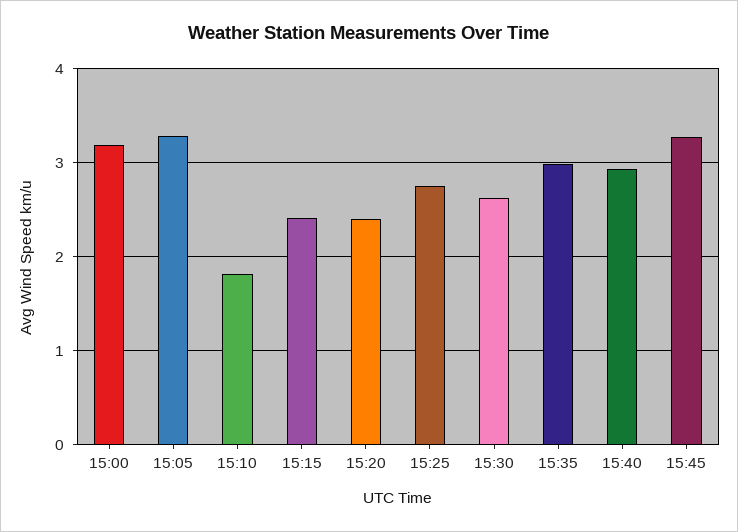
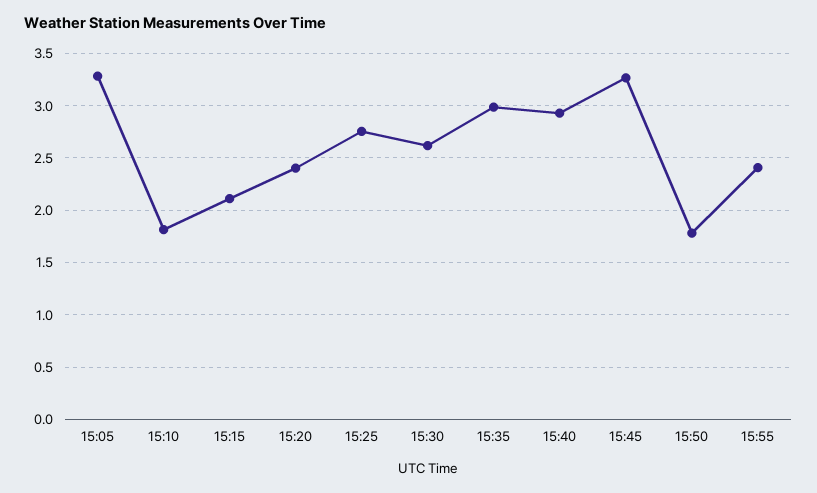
15:00: 3.2 -> none
15:15: 2.4 -> 2.1
15:50: none -> 1.8
15:55: none -> 2.4

